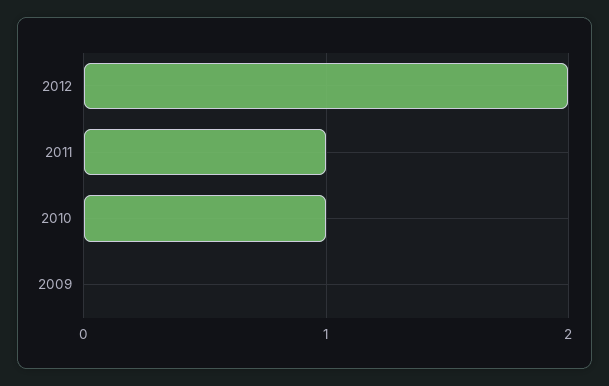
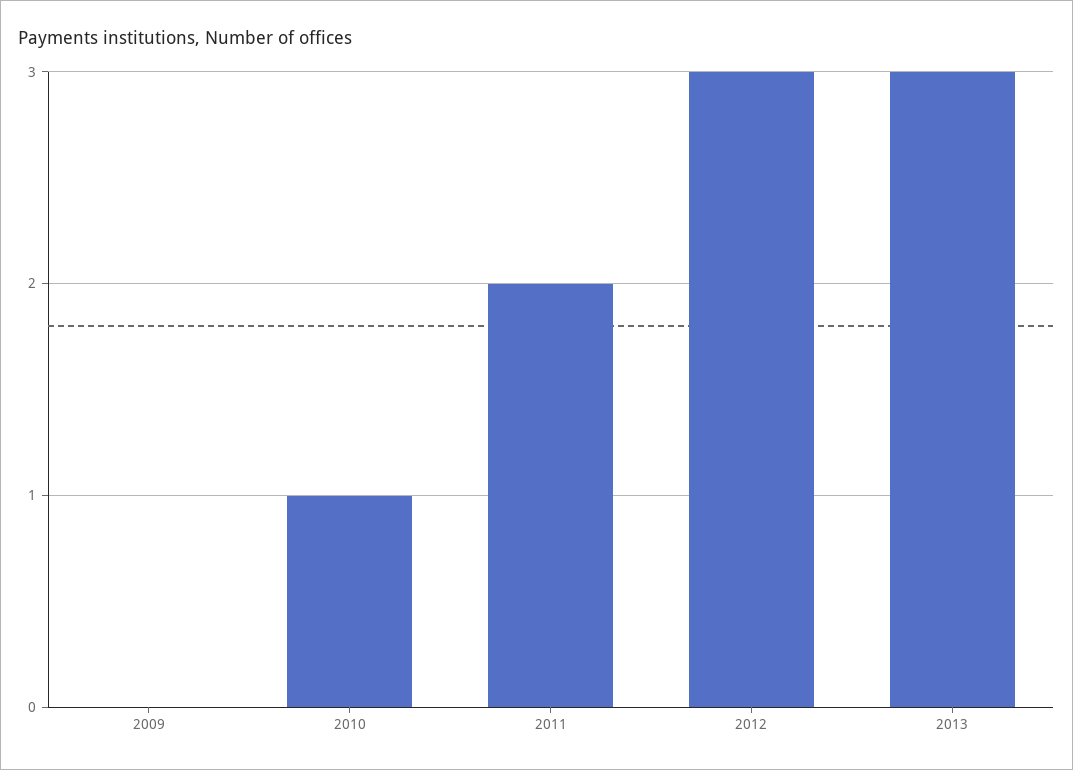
2012: 2 -> 3
2011: 1 -> 2
2013: none -> 3

